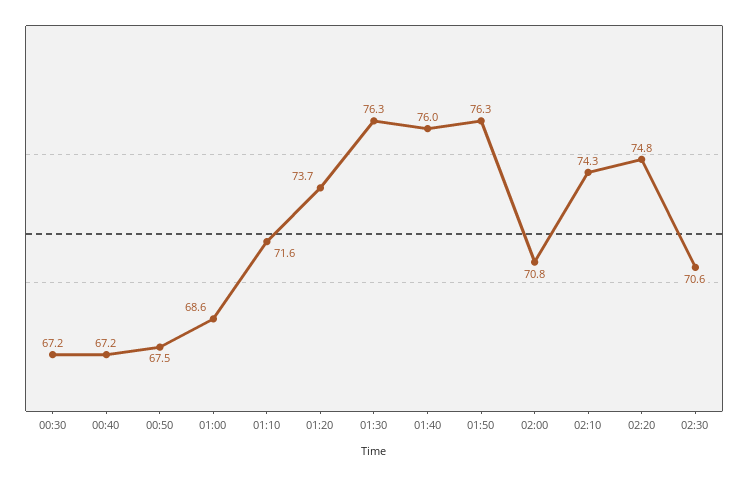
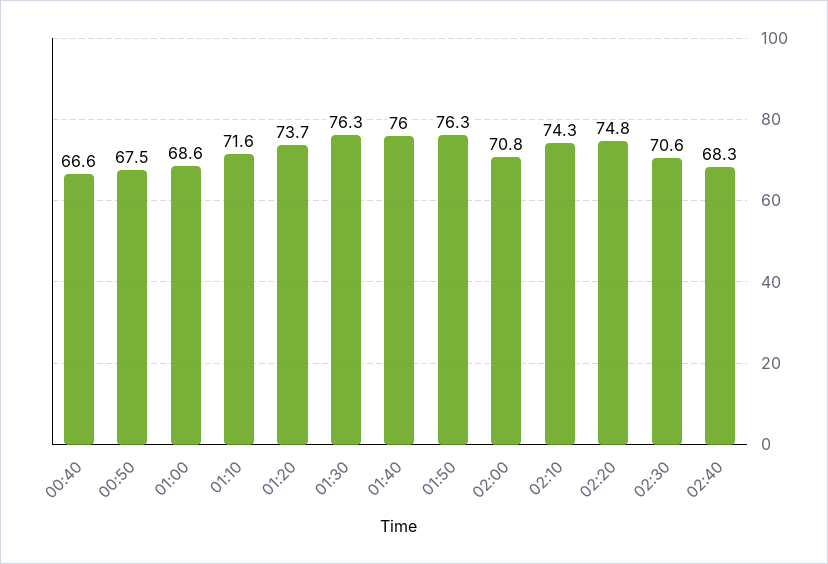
00:30: 67.2 -> none
00:40: 67.2 -> 66.6
02:40: none -> 68.3

